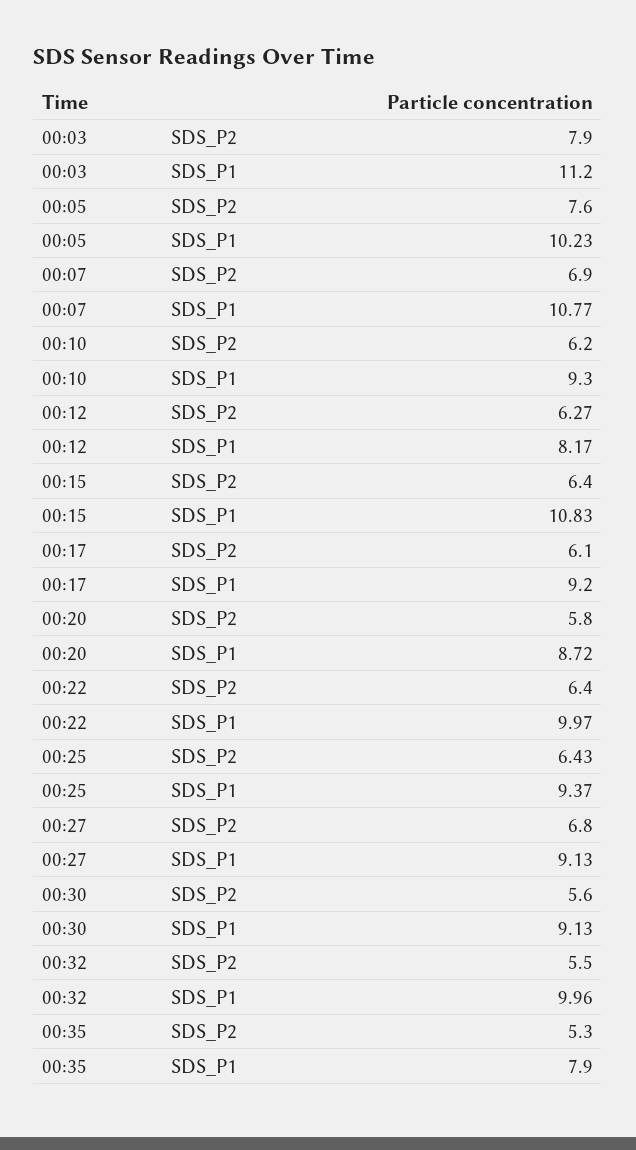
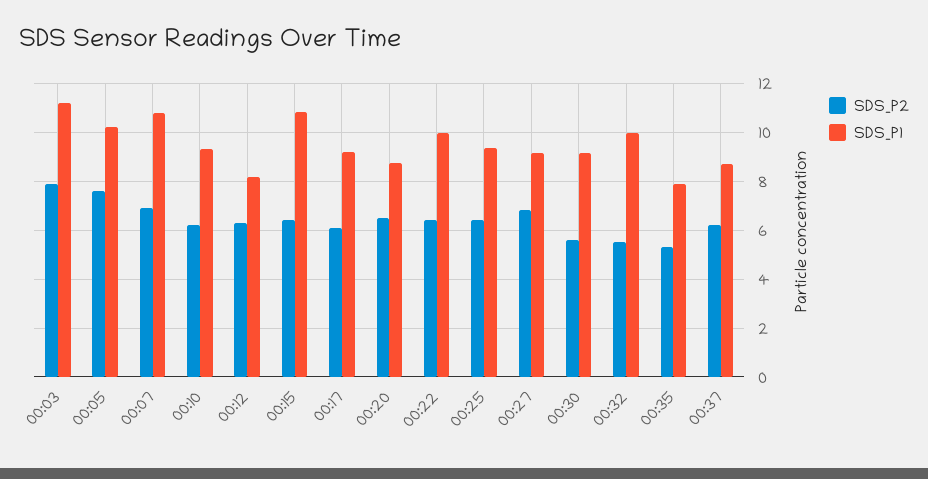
SDS_P2, 00:20: 5.8 -> 6.5
SDS_P2, 00:37: none -> 6.25
SDS_P1, 00:37: none -> 8.75

